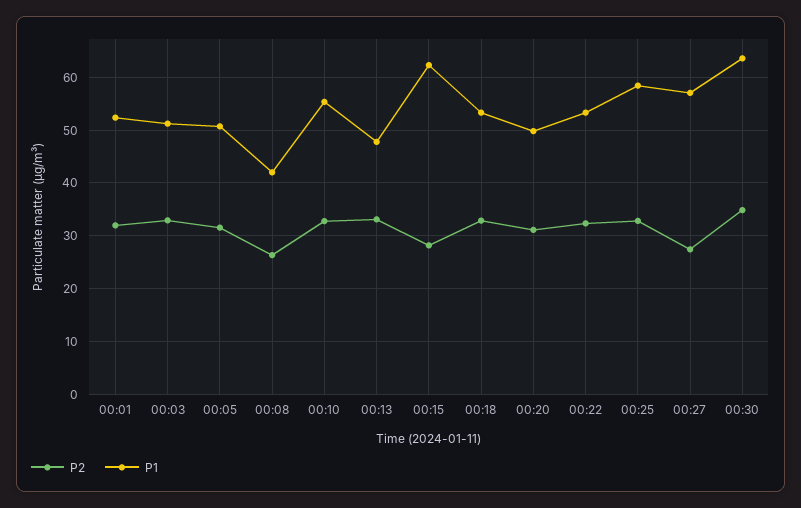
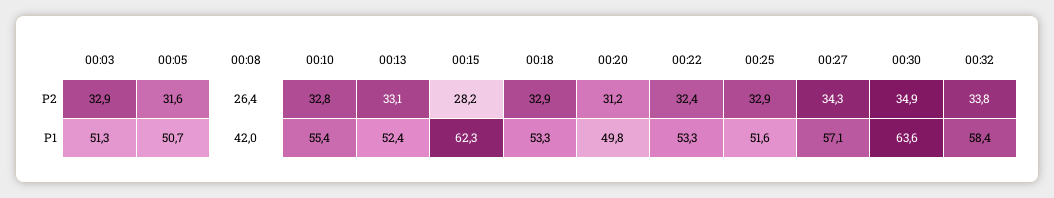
P2, 00:01: 32 -> none
P1, 00:01: 52 -> none
P1, 00:13: 48 -> 52.4
P1, 00:25: 58 -> 51.6
P2, 00:27: 28 -> 34.3
P2, 00:32: none -> 33.8
P1, 00:32: none -> 58.4

